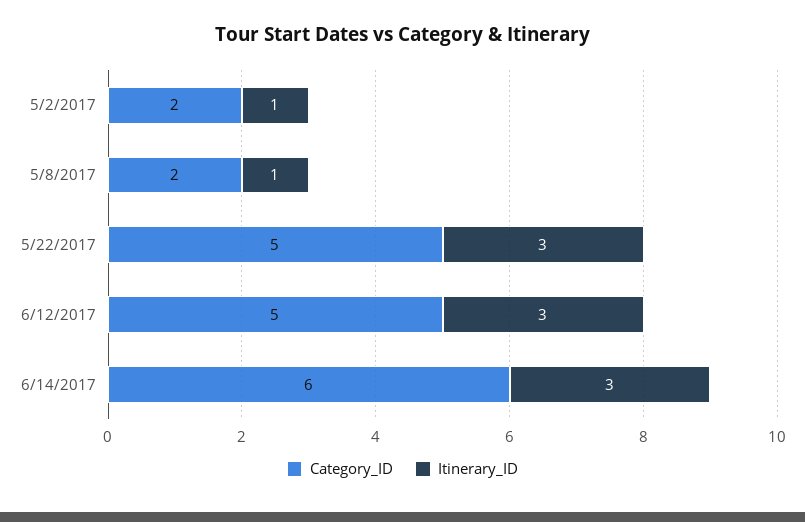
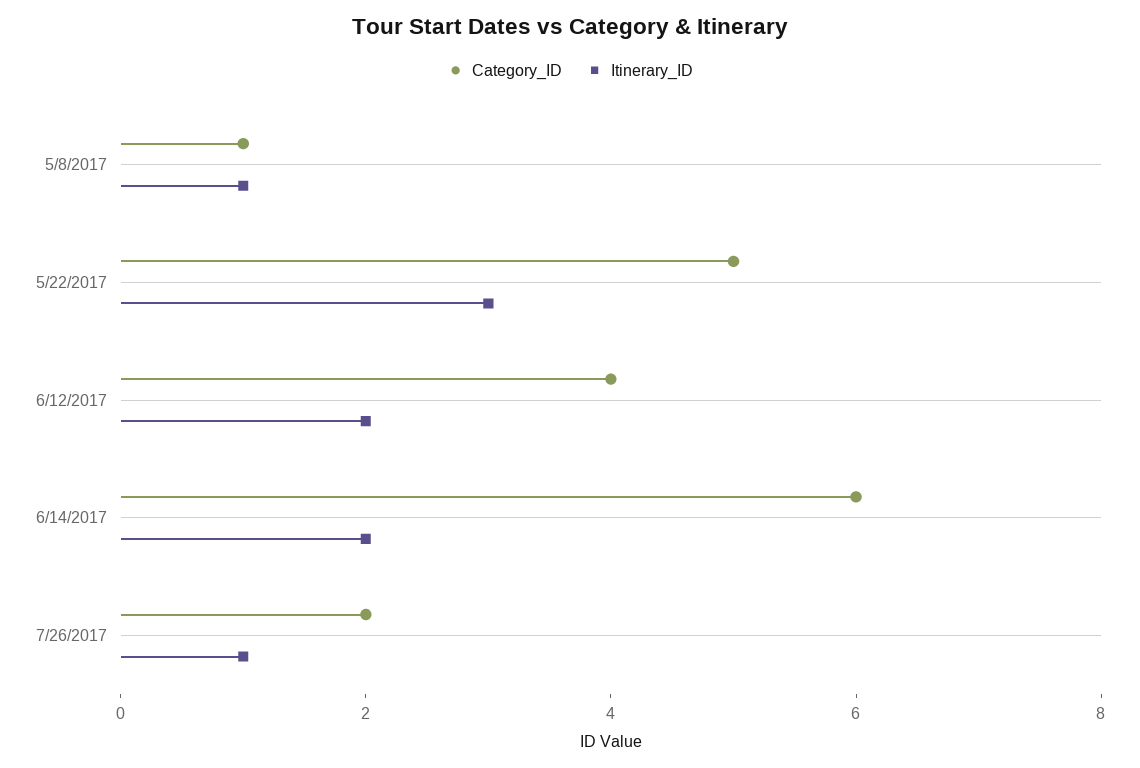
Category_ID, 5/2/2017: 2 -> none
Itinerary_ID, 5/2/2017: 1 -> none
Category_ID, 5/8/2017: 2 -> 1
Category_ID, 6/12/2017: 5 -> 4
Itinerary_ID, 6/12/2017: 3 -> 2
Itinerary_ID, 6/14/2017: 3 -> 2
Category_ID, 7/26/2017: none -> 2
Itinerary_ID, 7/26/2017: none -> 1

